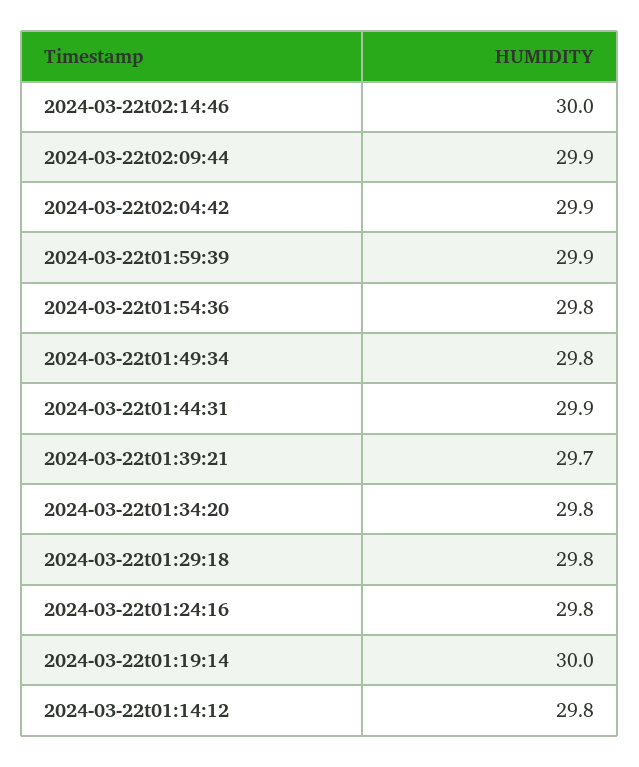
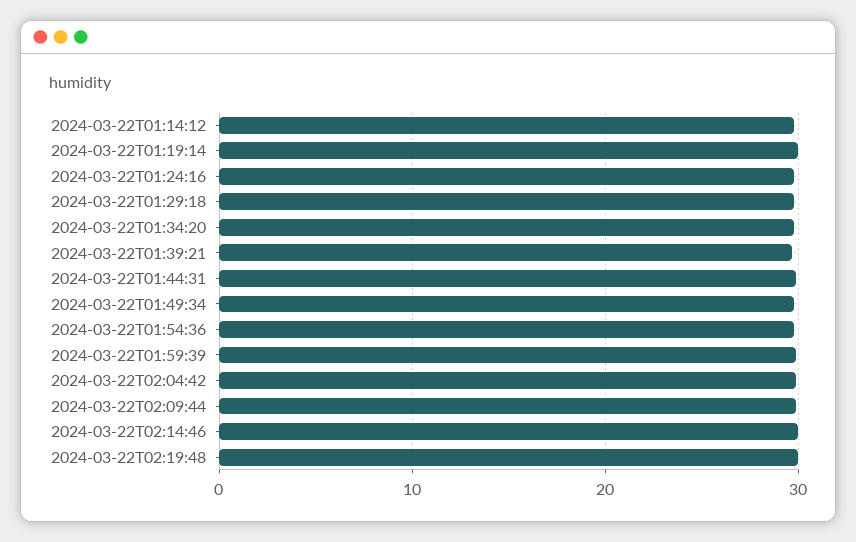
2024-03-22T02:19:48: none -> 30

